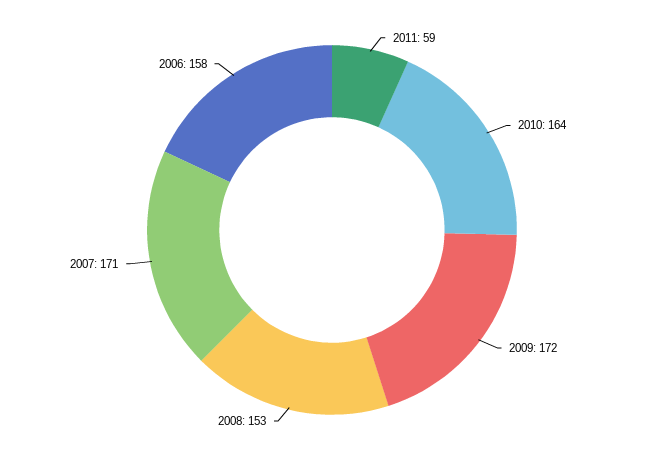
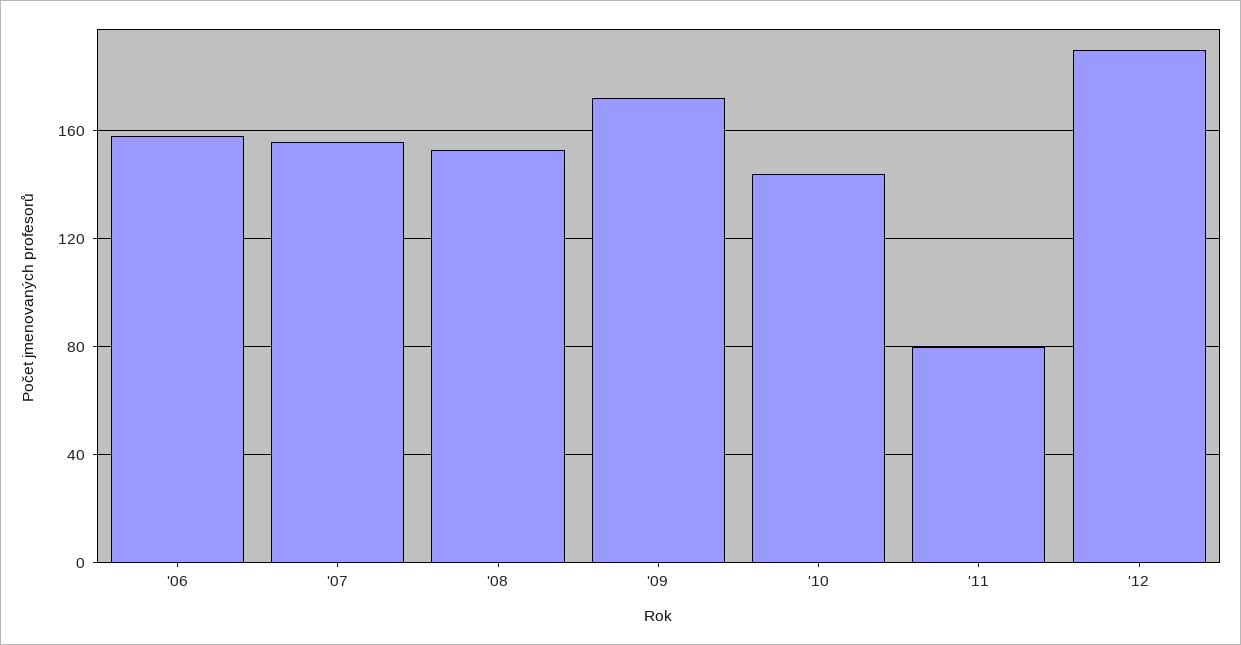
2011: 59 -> 80
2010: 164 -> 145
2007: 171 -> 155
'12: none -> 190

